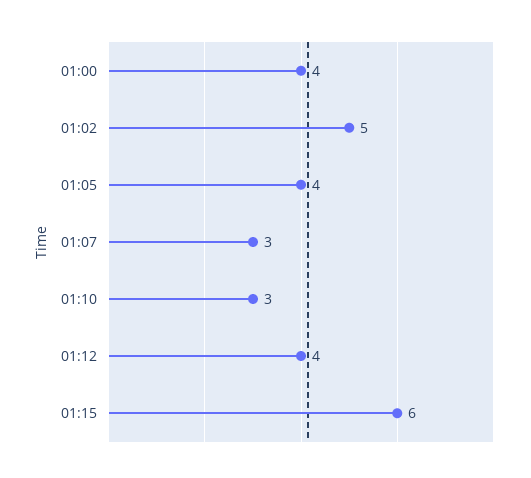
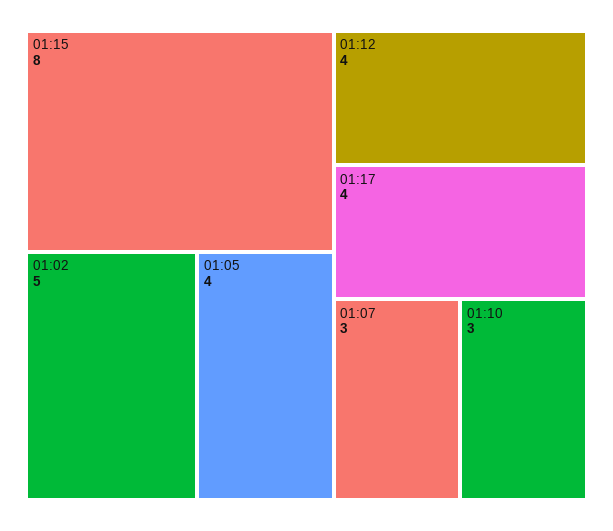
01:00: 4 -> none
01:15: 6 -> 8
01:17: none -> 4

